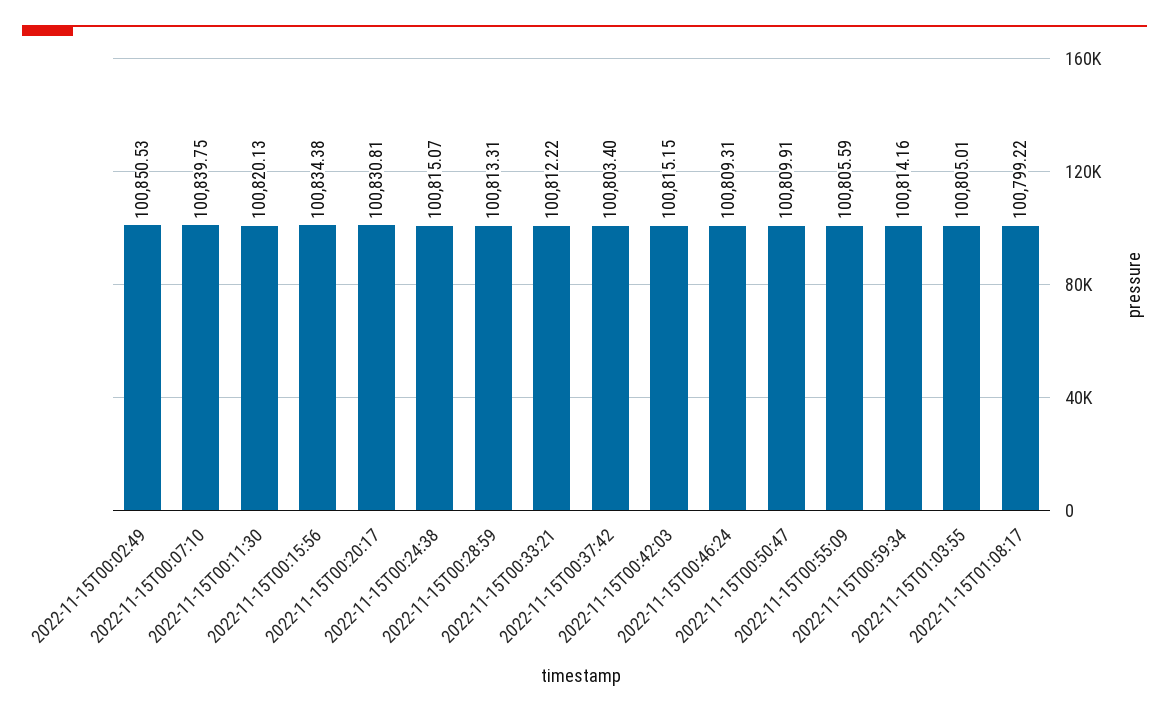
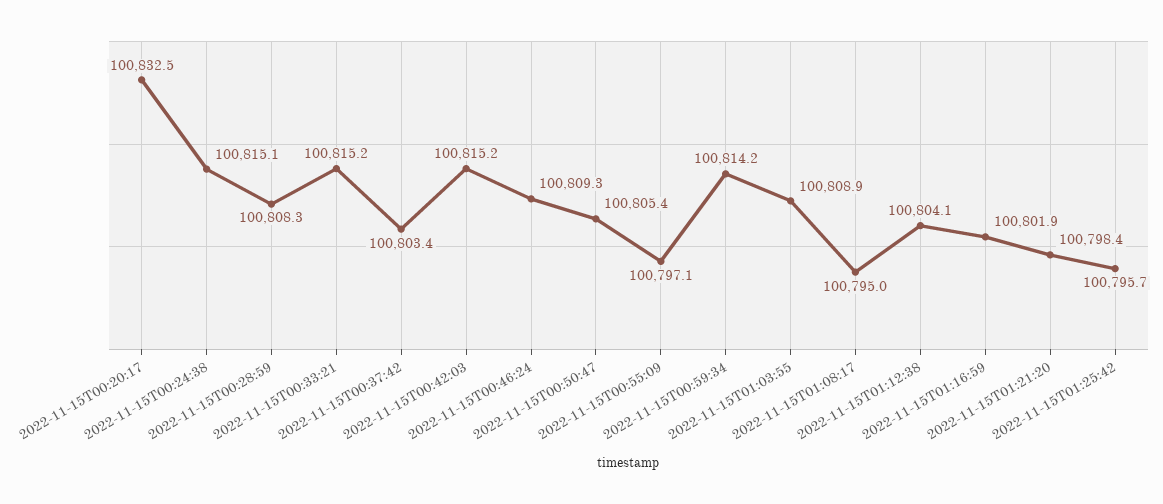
2022-11-15T00:02:49: 100850.53 -> none
2022-11-15T00:07:10: 100839.75 -> none
2022-11-15T00:11:30: 100820.13 -> none
2022-11-15T00:15:56: 100834.38 -> none
2022-11-15T00:20:17: 100830.81 -> 100832.5
2022-11-15T00:28:59: 100813.31 -> 100808.3
2022-11-15T00:33:21: 100812.22 -> 100815.2
2022-11-15T00:50:47: 100809.91 -> 100805.4
2022-11-15T00:55:09: 100805.59 -> 100797.1
2022-11-15T01:03:55: 100805.01 -> 100808.9
2022-11-15T01:08:17: 100799.22 -> 100795
2022-11-15T01:12:38: none -> 100804.1
2022-11-15T01:16:59: none -> 100801.9
2022-11-15T01:21:20: none -> 100798.4
2022-11-15T01:25:42: none -> 100795.7

